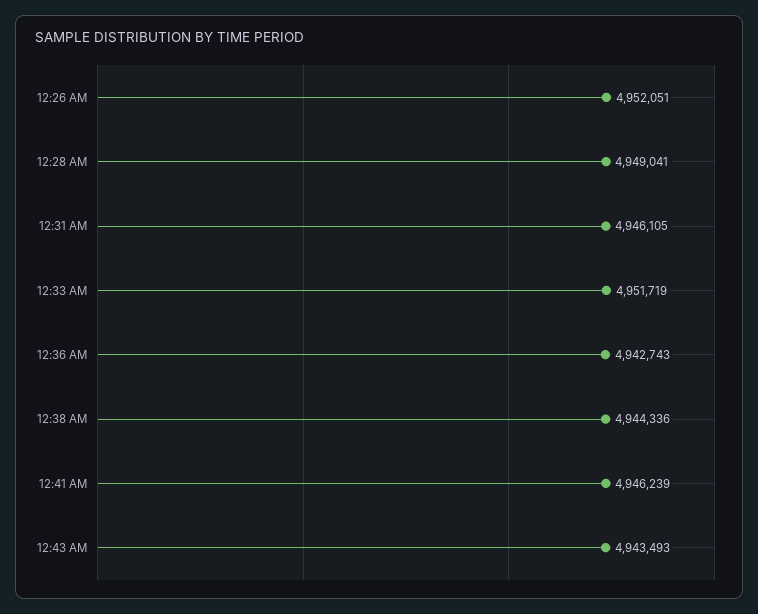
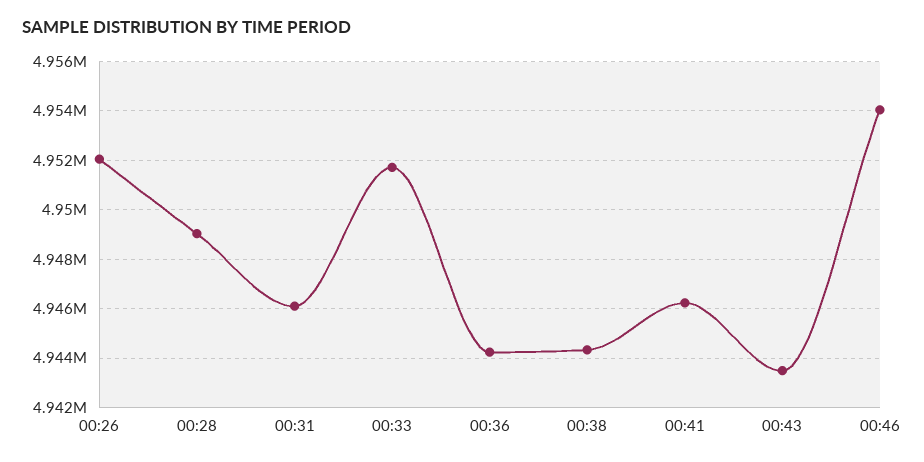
12:36 AM: 4942743 -> 4944250
00:46: none -> 4954000

